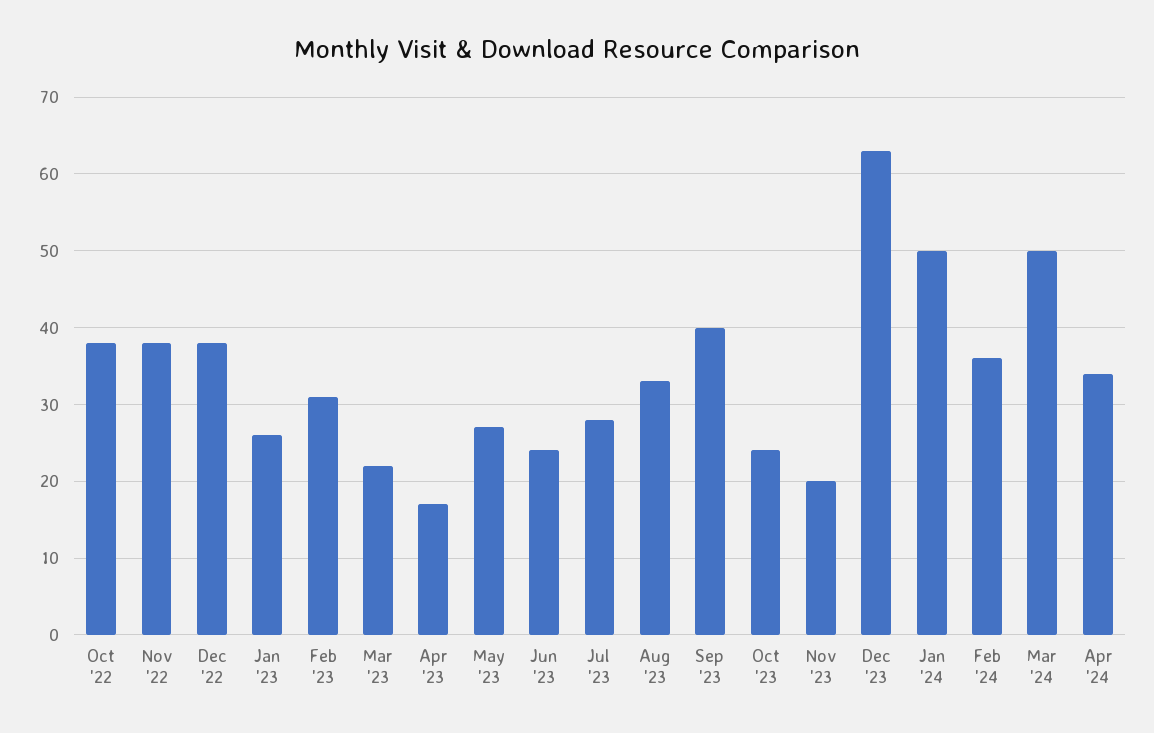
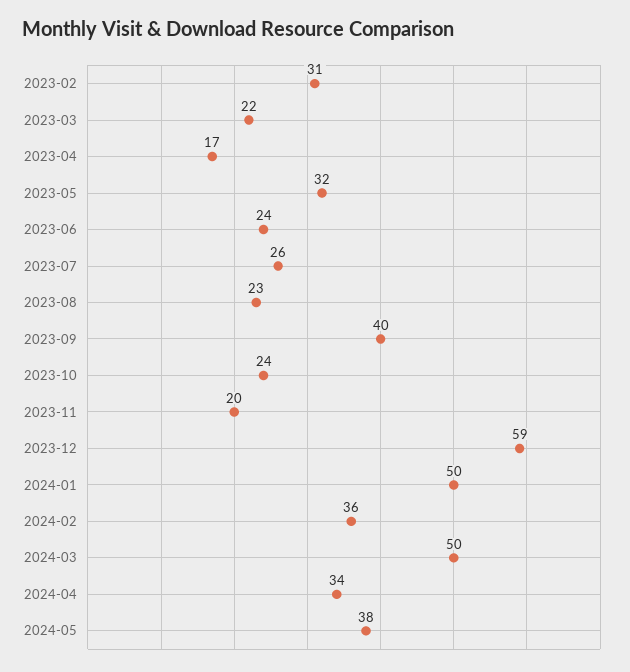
Oct '22: 38 -> none
Nov '22: 38 -> none
Dec '22: 38 -> none
Jan '23: 26 -> none
May '23: 27 -> 32
Jul '23: 28 -> 26
Aug '23: 33 -> 23
Dec '23: 63 -> 59
2024-05: none -> 38

